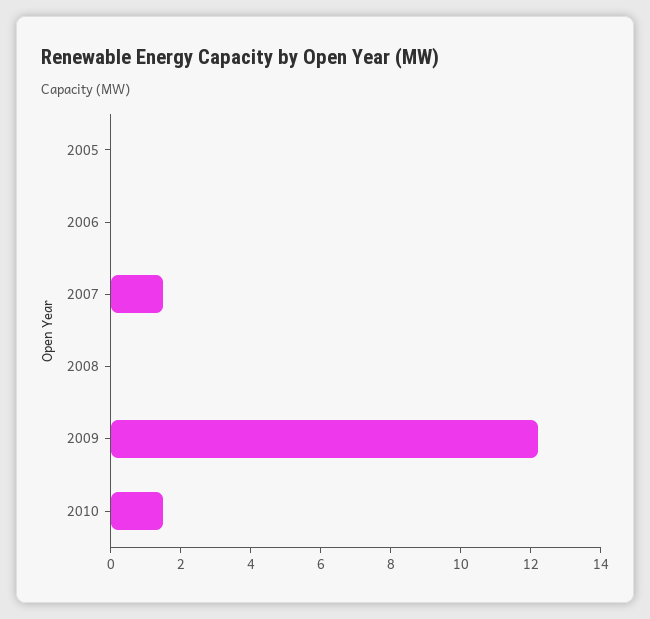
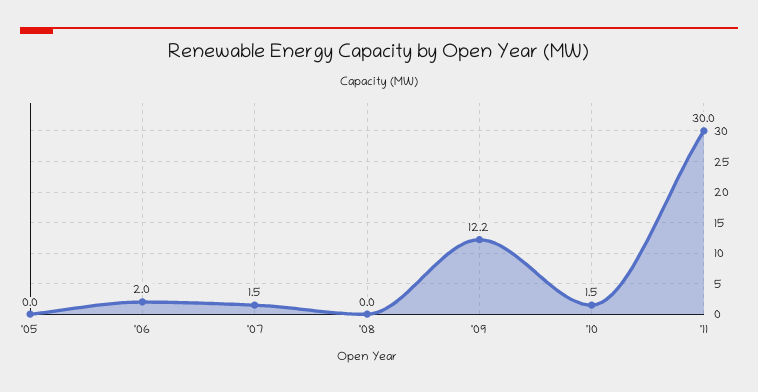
2006: 0 -> 2
'11: none -> 30

